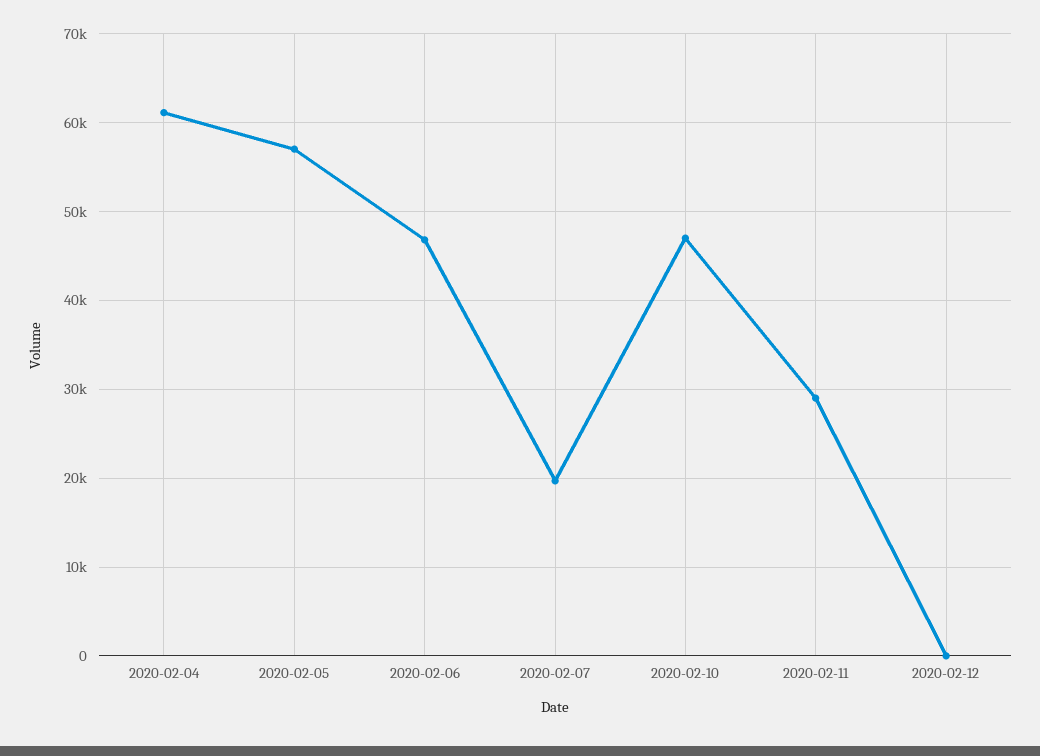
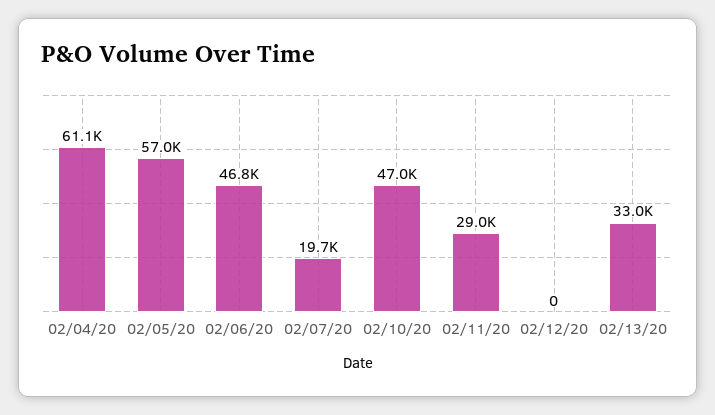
02/13/20: none -> 33000

